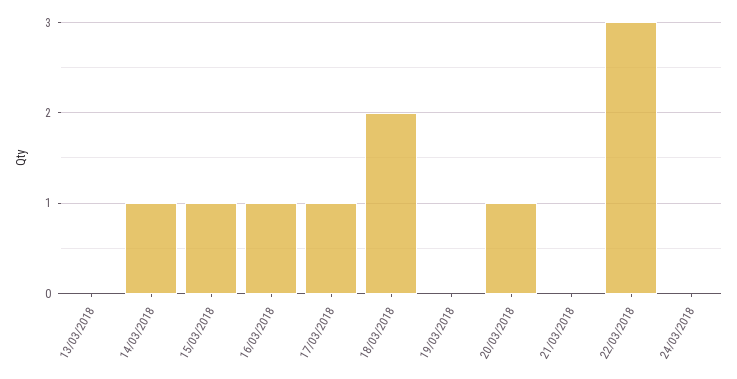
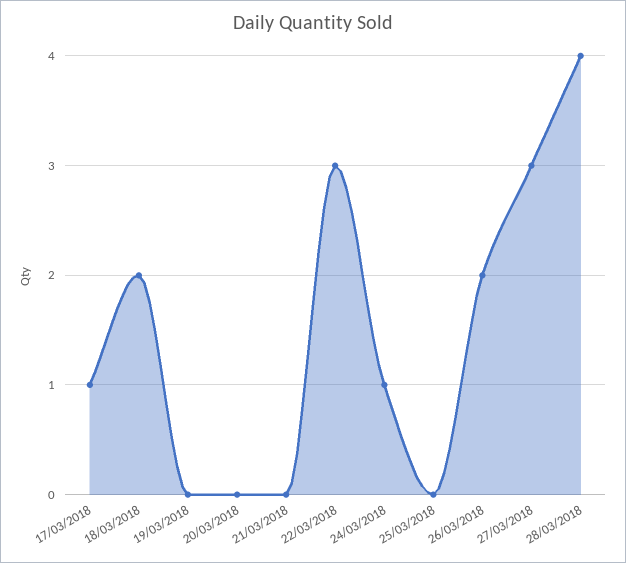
13/03/2018: 0 -> none
14/03/2018: 1 -> none
15/03/2018: 1 -> none
16/03/2018: 1 -> none
20/03/2018: 1 -> 0
24/03/2018: 0 -> 1
25/03/2018: none -> 0
26/03/2018: none -> 2
27/03/2018: none -> 3
28/03/2018: none -> 4

